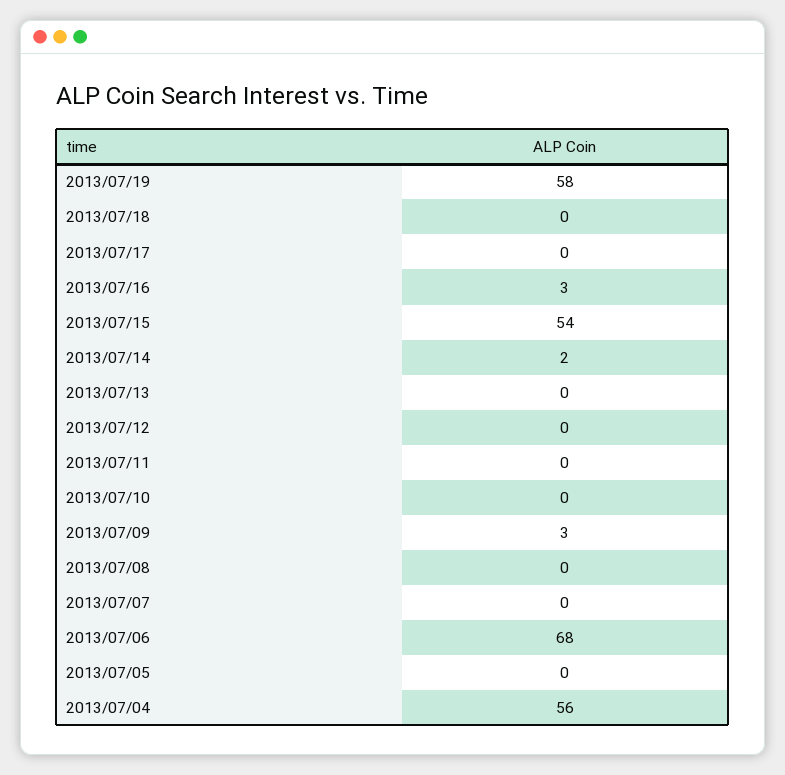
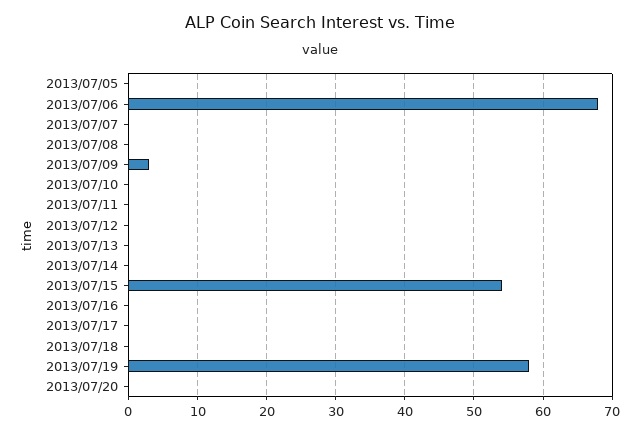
2013/07/16: 3 -> 0
2013/07/14: 2 -> 0
2013/07/04: 56 -> none
2013/07/20: none -> 0

